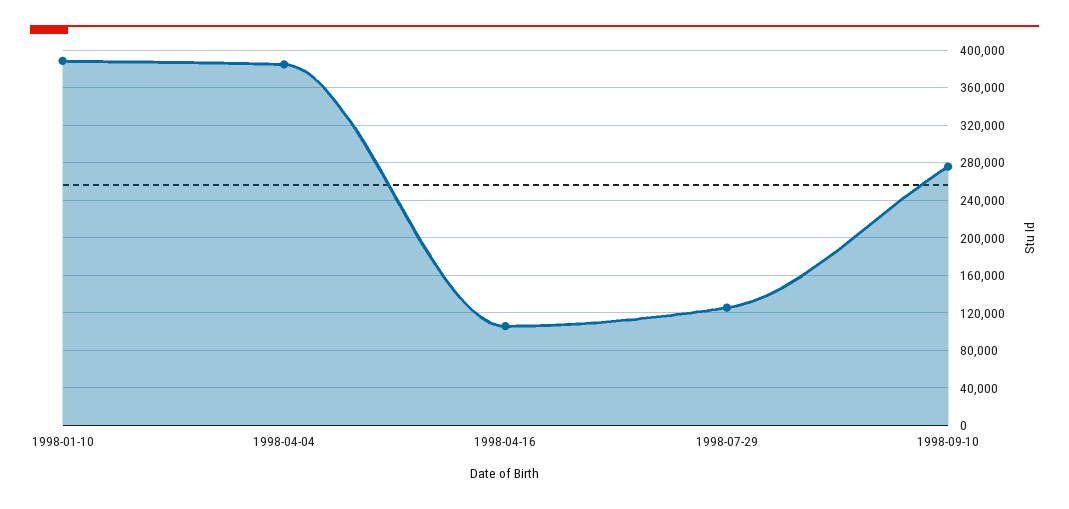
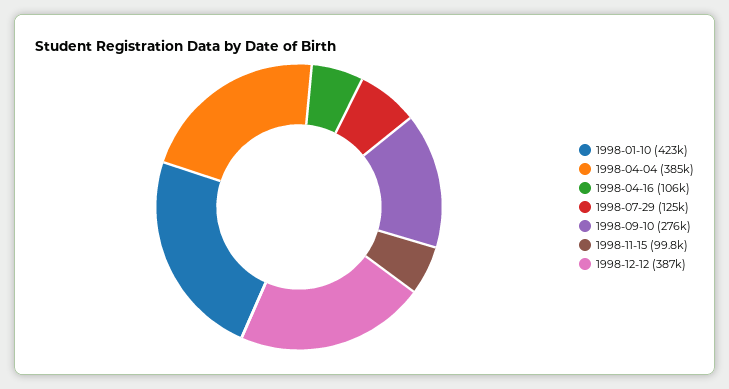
1998-01-10: 390000 -> 423000
1998-11-15: none -> 99800
1998-12-12: none -> 387000

